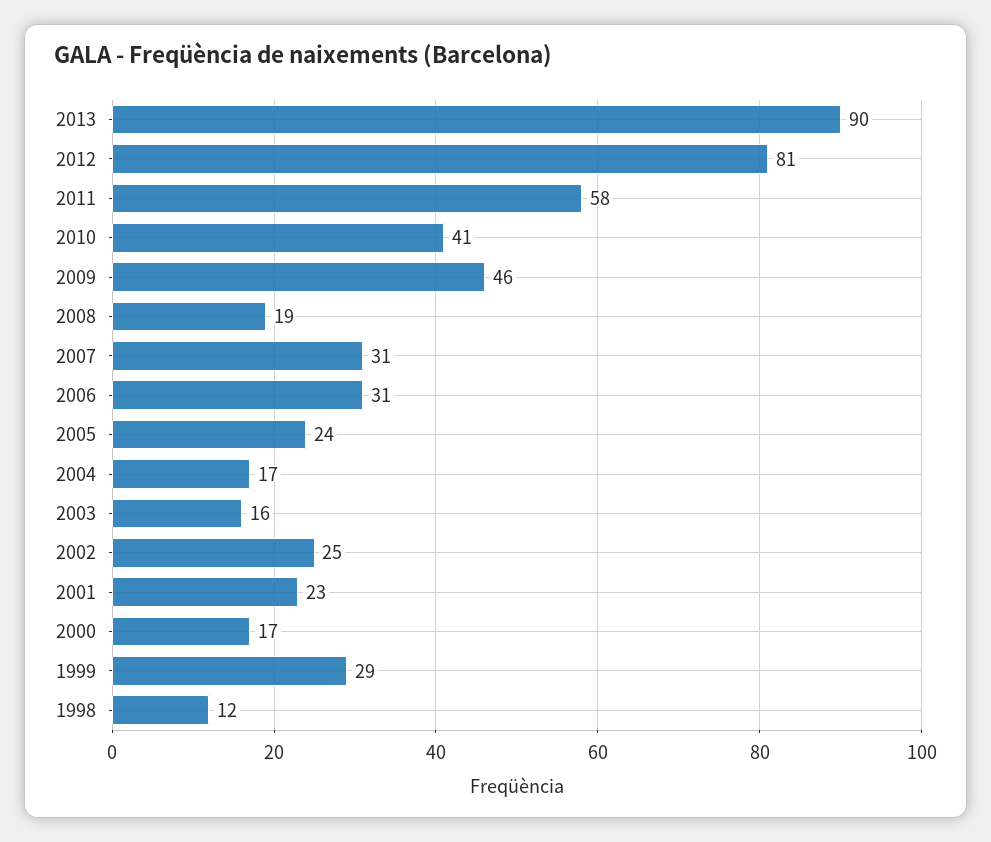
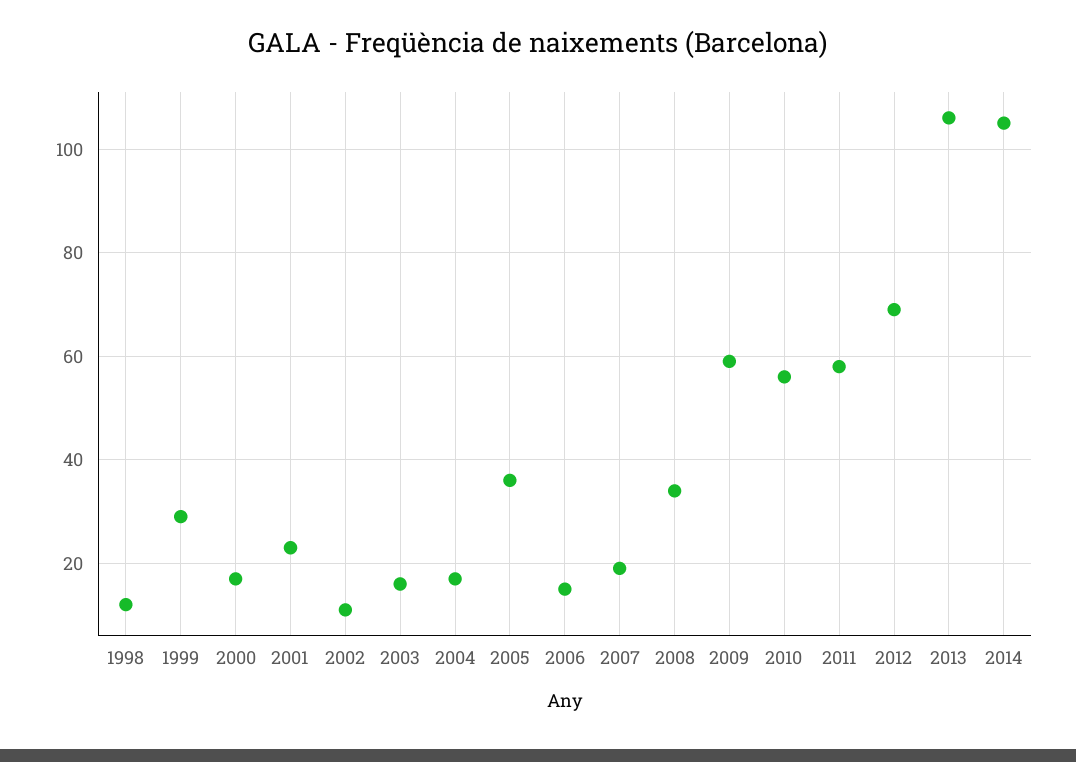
2013: 90 -> 105
2012: 81 -> 70
2010: 41 -> 55
2009: 46 -> 60
2008: 19 -> 35
2007: 31 -> 20
2006: 31 -> 15
2005: 24 -> 35
2002: 25 -> 10
2014: none -> 105

